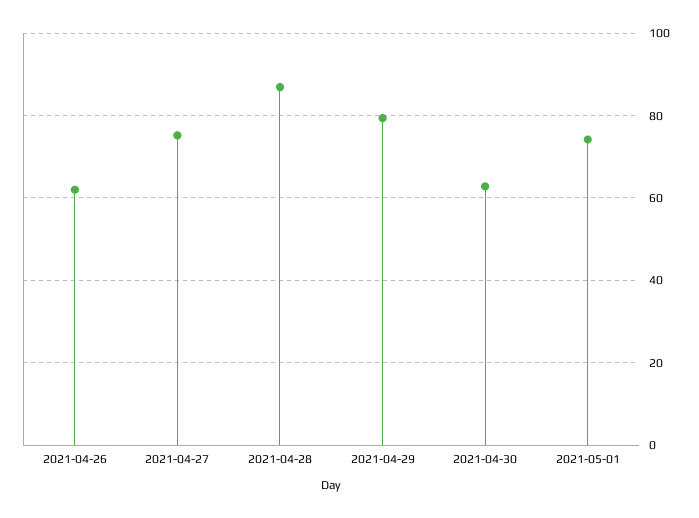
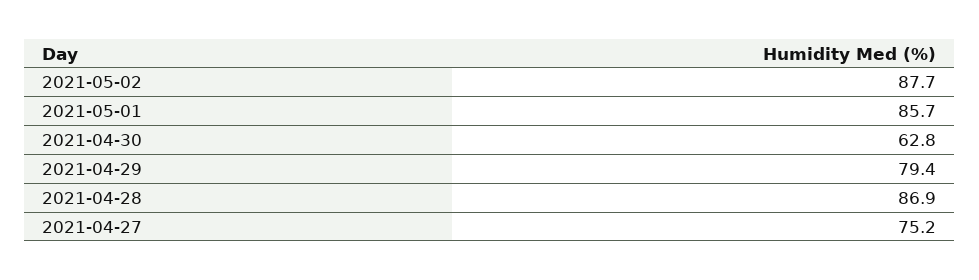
2021-04-26: 62 -> none
2021-05-01: 74 -> 85.7
2021-05-02: none -> 87.7

